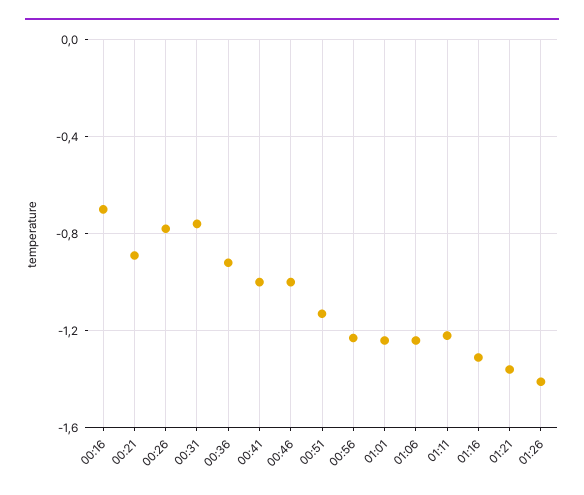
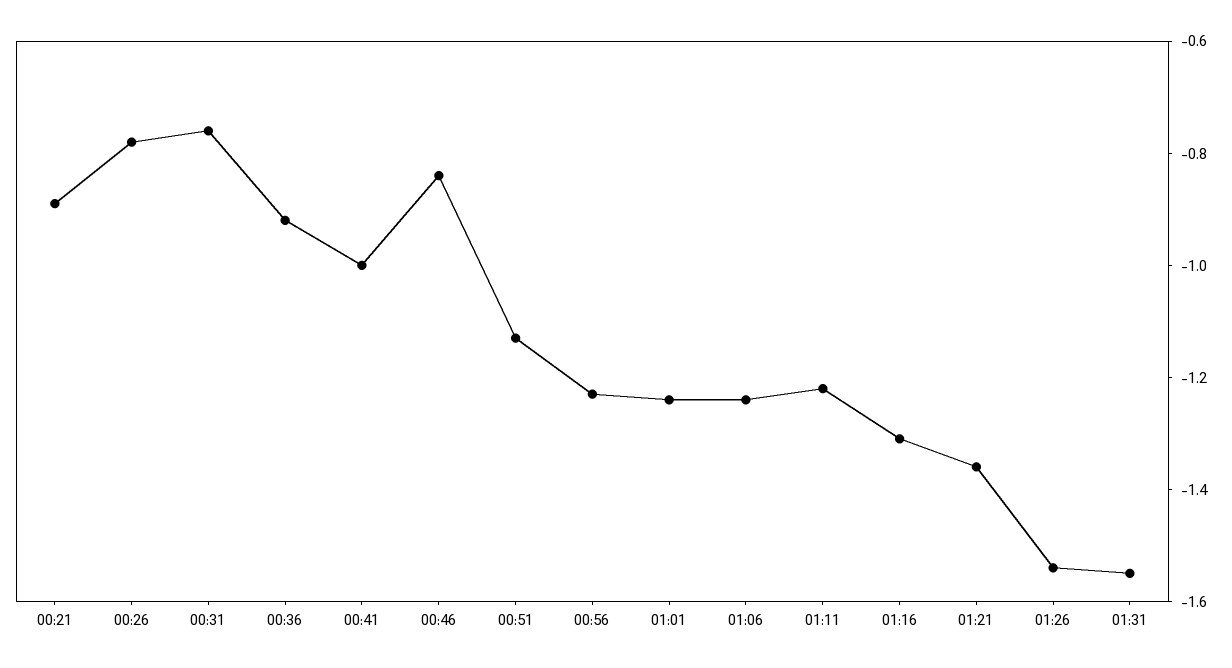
00:16: -0.7 -> none
00:46: -1 -> -0.85
01:26: -1.4 -> -1.55
01:31: none -> -1.55

